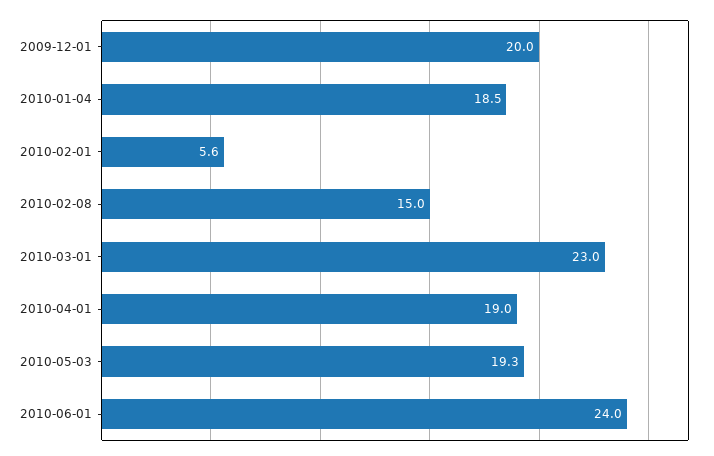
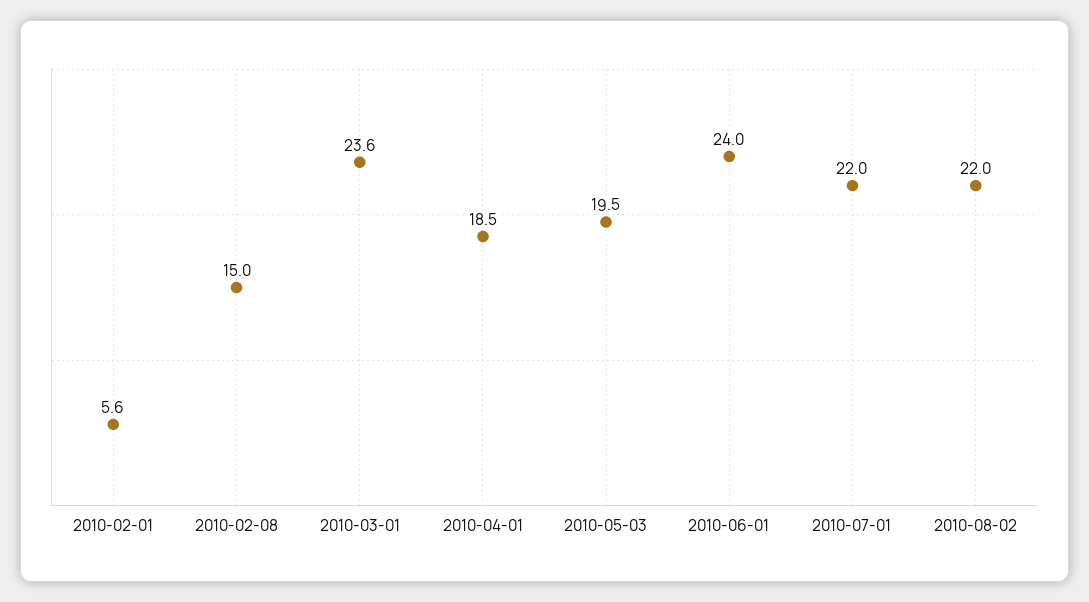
2009-12-01: 20 -> none
2010-01-04: 18.5 -> none
2010-03-01: 23 -> 23.6
2010-04-01: 19 -> 18.5
2010-05-03: 19.3 -> 19.5
2010-07-01: none -> 22
2010-08-02: none -> 22

